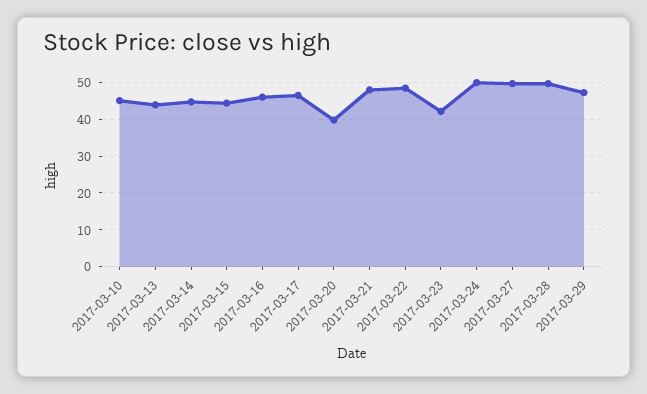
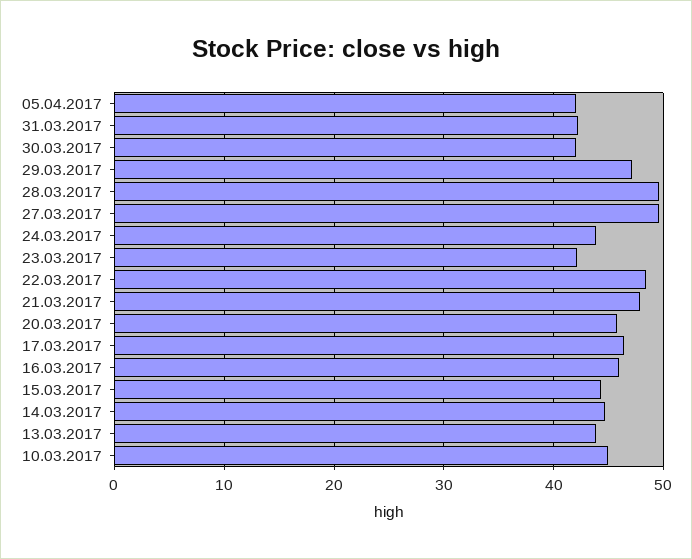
2017-03-20: 40 -> 46
2017-03-24: 50 -> 44
05.04.2017: none -> 42
31.03.2017: none -> 42
30.03.2017: none -> 42

